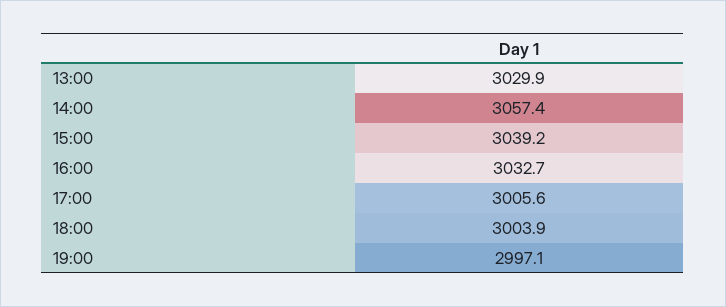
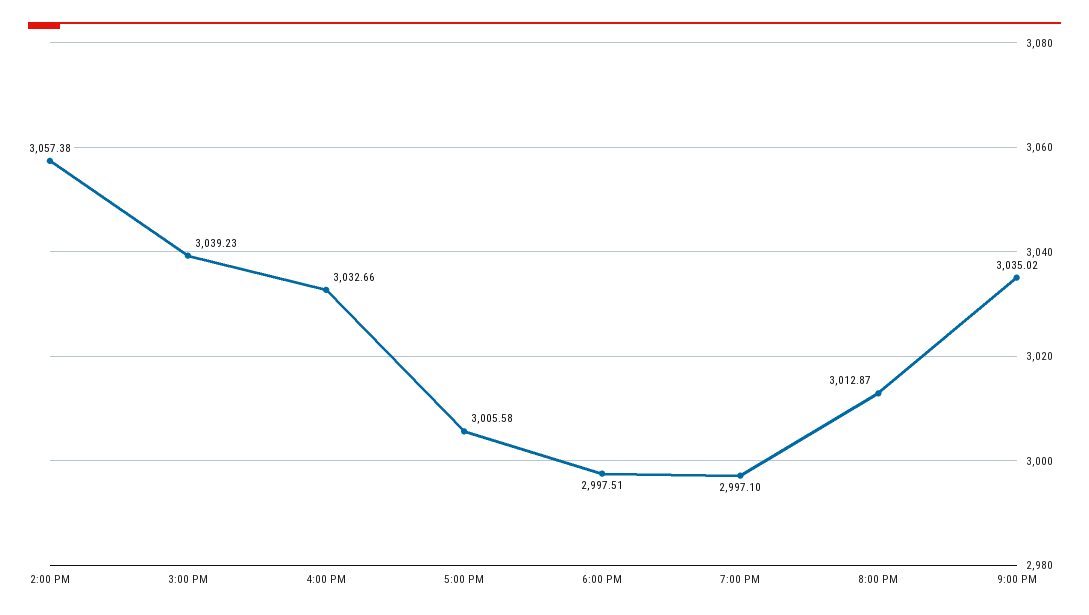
13:00: 3029.9 -> none
18:00: 3003.9 -> 2997.51
8:00 PM: none -> 3012.87
9:00 PM: none -> 3035.02

